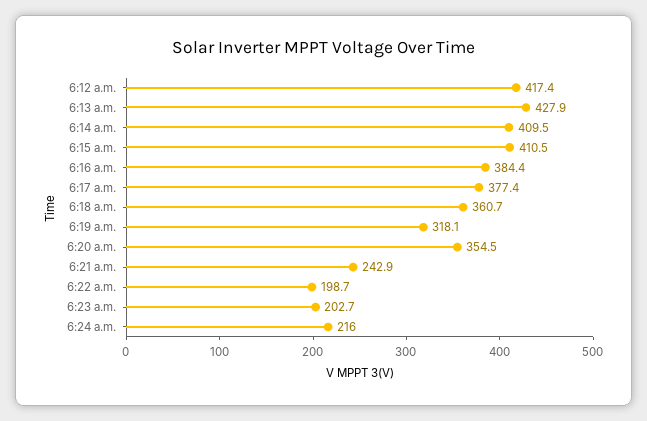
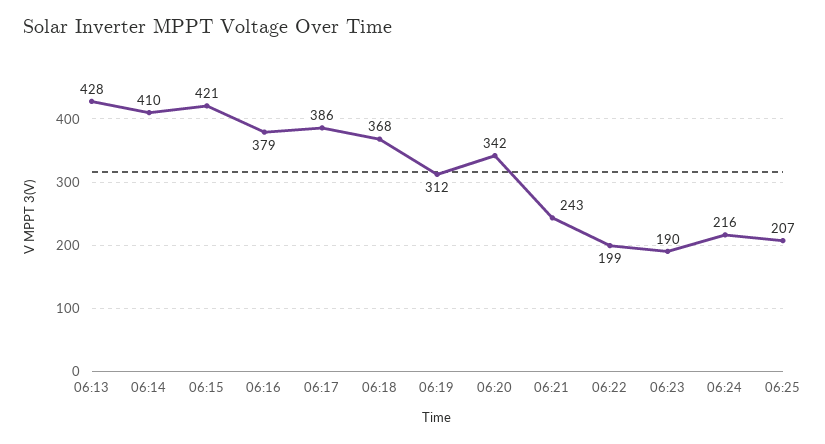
6:12 a.m.: 417.4 -> none
6:15 a.m.: 410.5 -> 421
6:16 a.m.: 384.4 -> 379
6:17 a.m.: 377.4 -> 386
6:18 a.m.: 360.7 -> 368
6:19 a.m.: 318.1 -> 312
6:20 a.m.: 354.5 -> 342
6:23 a.m.: 202.7 -> 190
06:25: none -> 207

